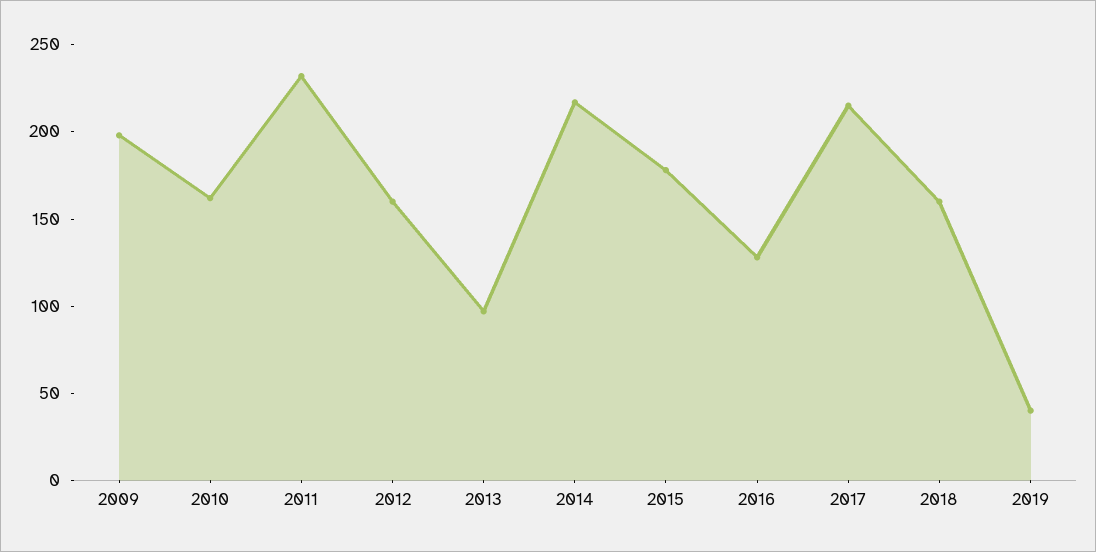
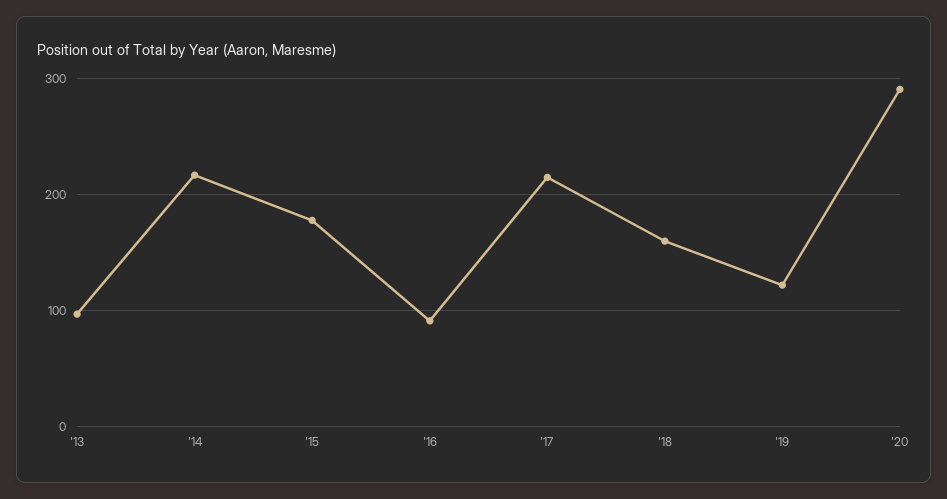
2009: 200 -> none
2010: 160 -> none
2011: 230 -> none
2012: 160 -> none
2016: 130 -> 90
2019: 40 -> 120
'20: none -> 290

